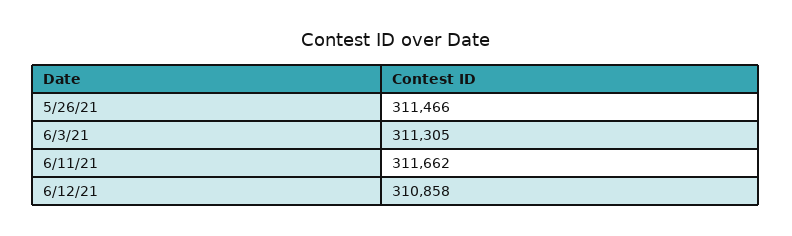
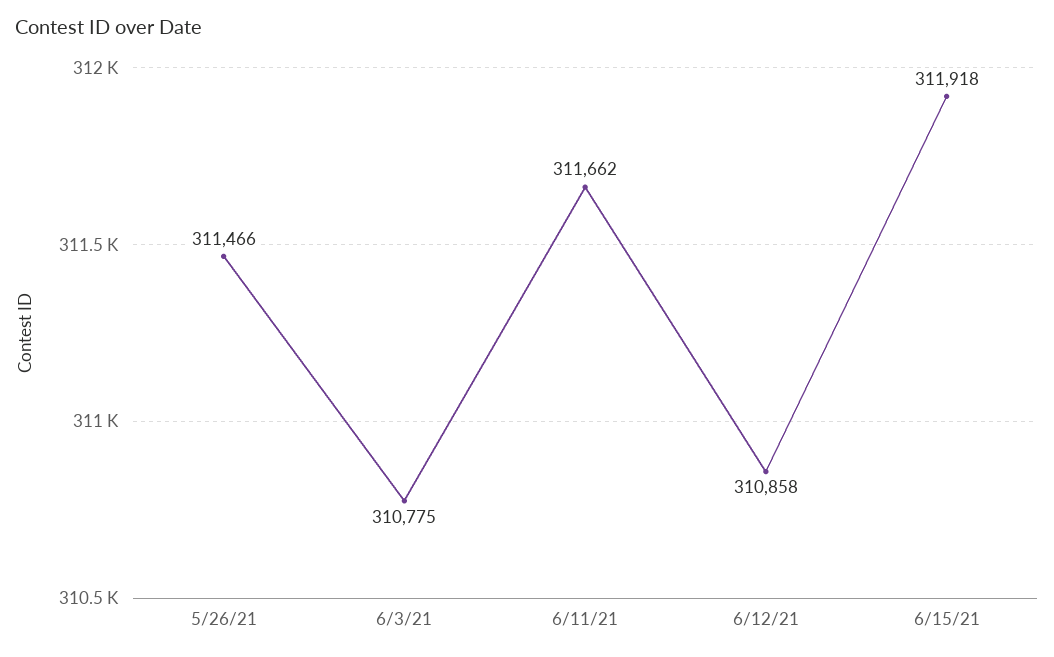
6/3/21: 311305 -> 310775
6/15/21: none -> 311918

